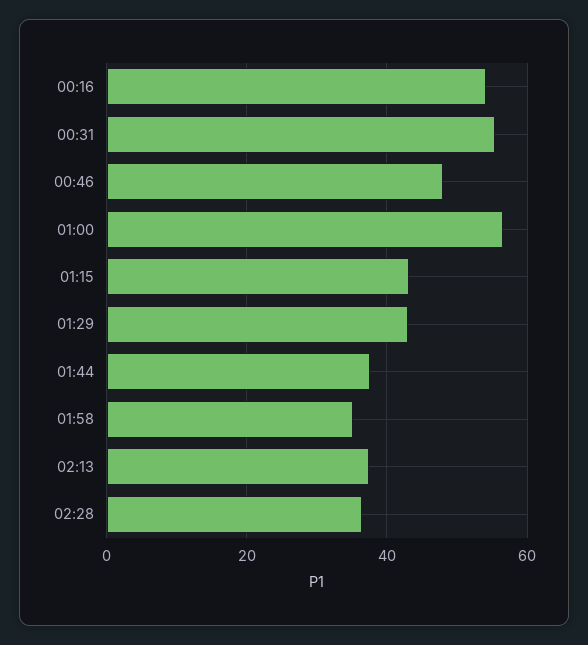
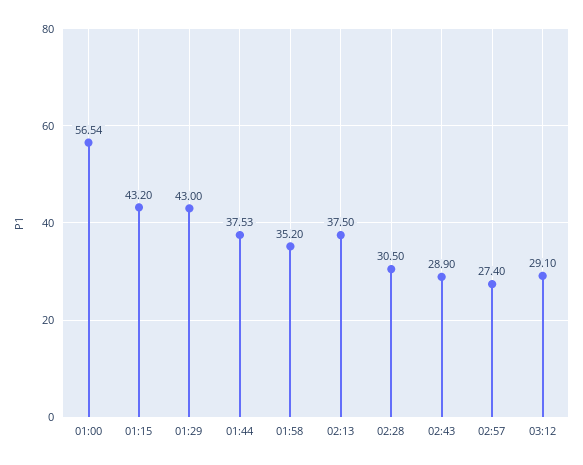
00:16: 54 -> none
00:31: 56 -> none
00:46: 48 -> none
02:28: 36 -> 30.5
02:43: none -> 28.9
02:57: none -> 27.4
03:12: none -> 29.1

